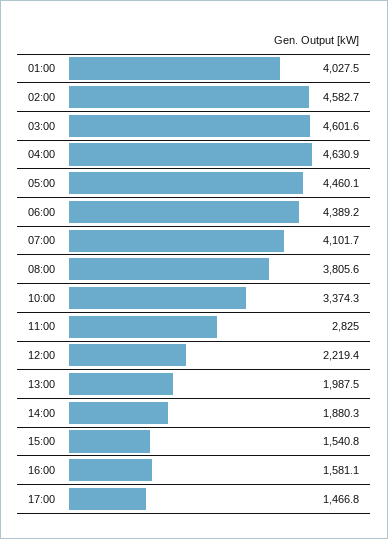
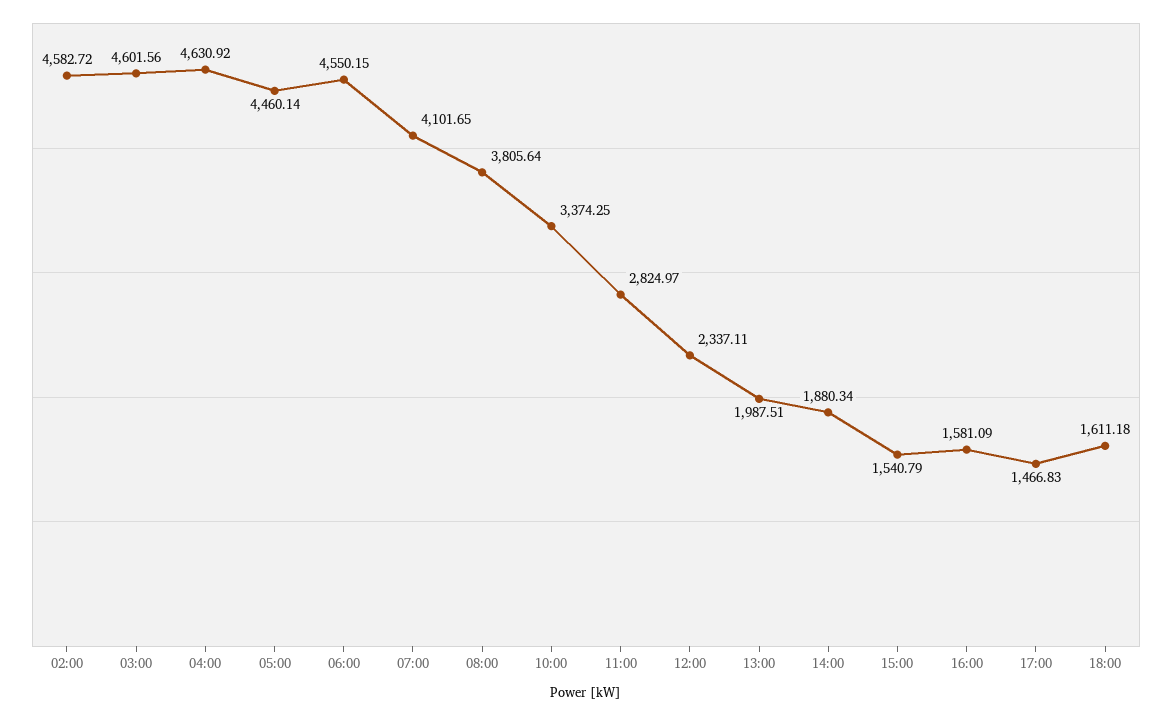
01:00: 4027.5 -> none
06:00: 4389.2 -> 4550.15
12:00: 2219.4 -> 2337.11
18:00: none -> 1611.18

